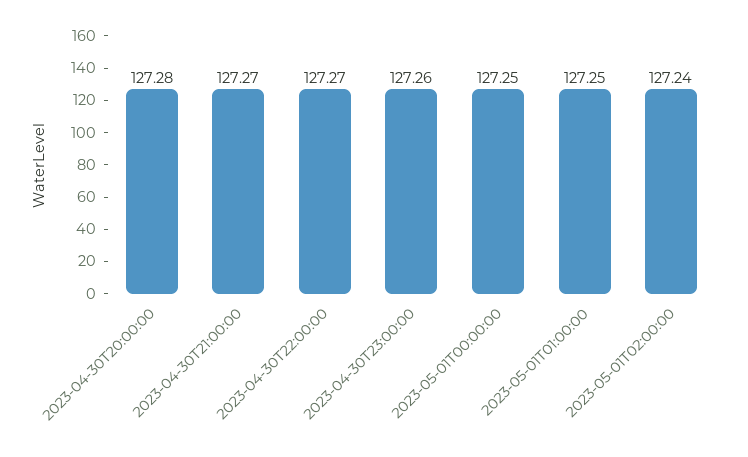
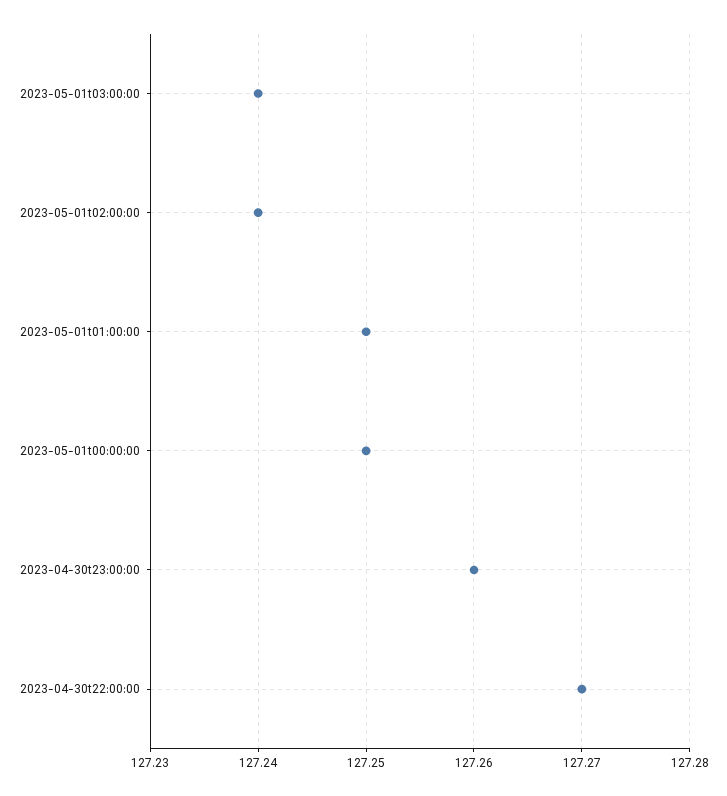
2023-04-30T20:00:00: 127.28 -> none
2023-04-30T21:00:00: 127.27 -> none
2023-05-01t03:00:00: none -> 127.24

